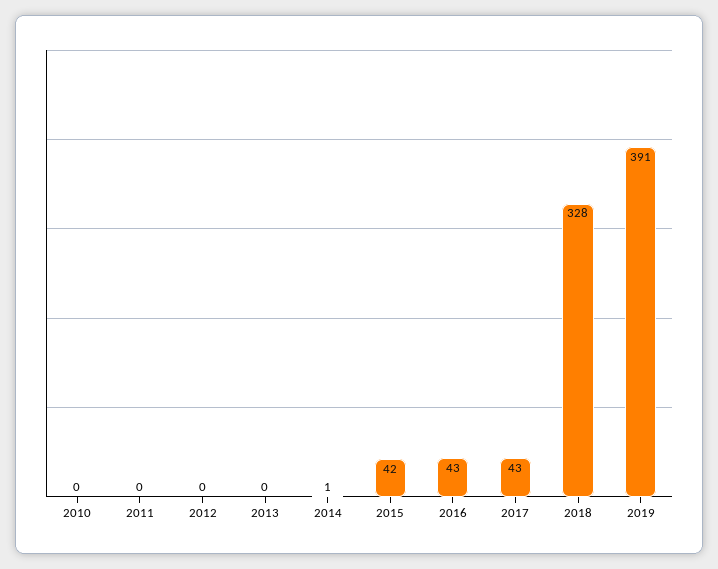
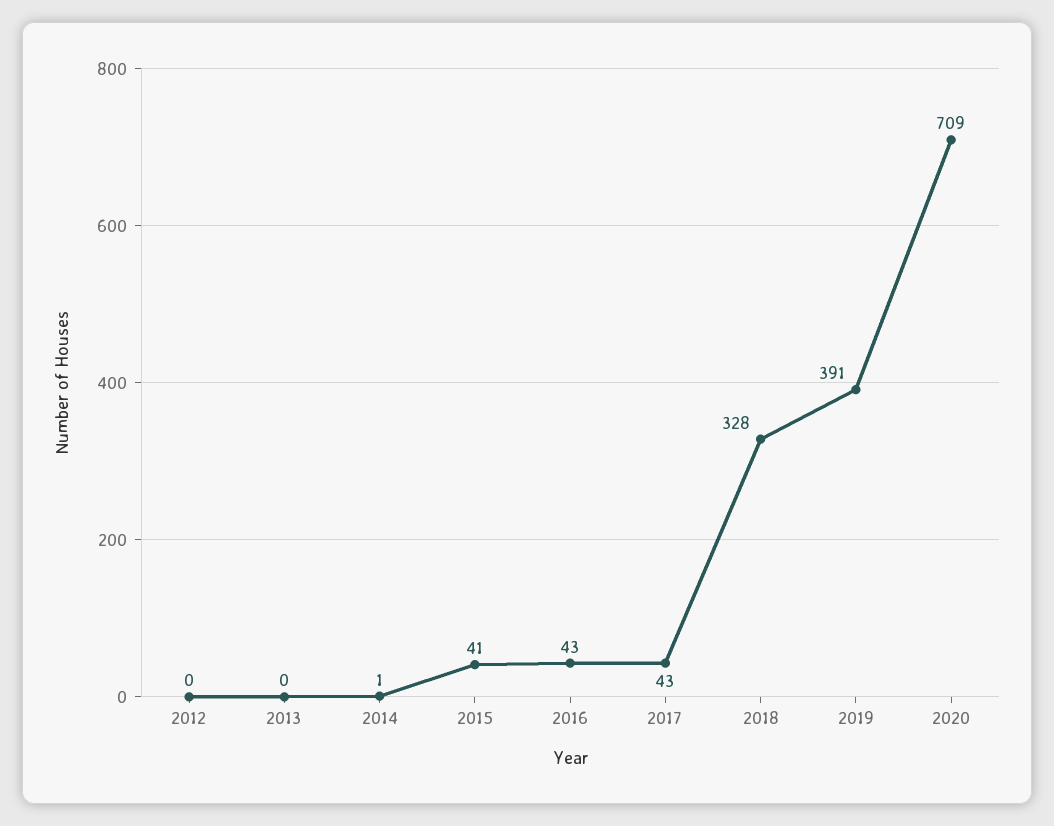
2010: 0 -> none
2011: 0 -> none
2015: 42 -> 41
2020: none -> 709

